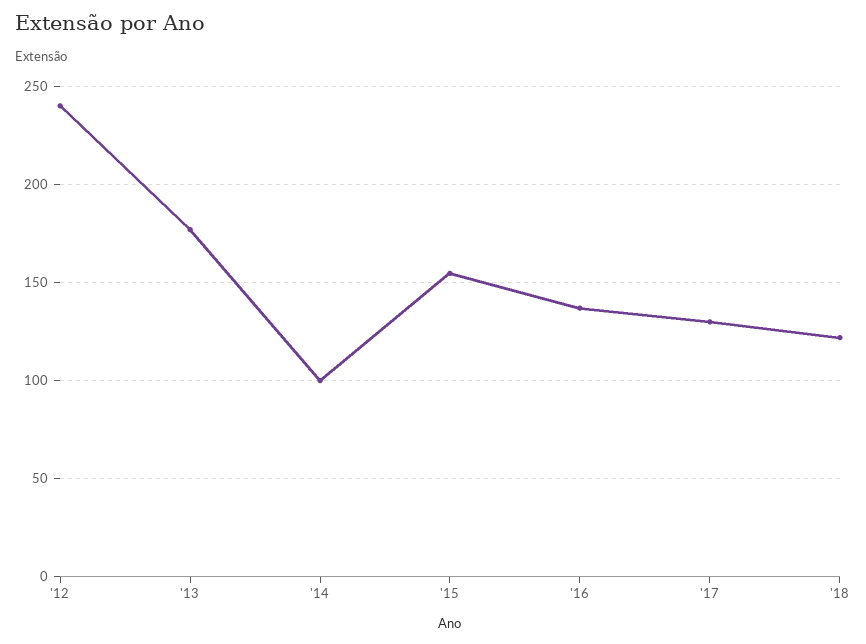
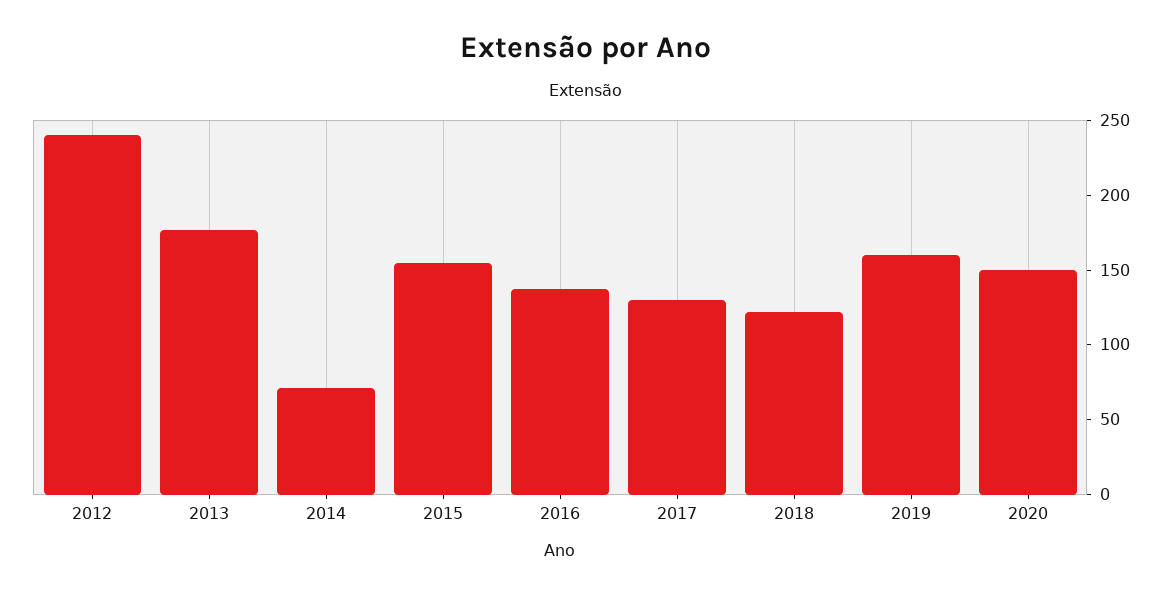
'14: 100 -> 70
2019: none -> 160
2020: none -> 150

